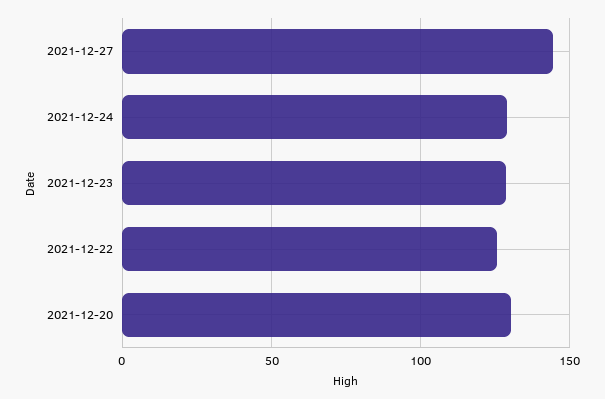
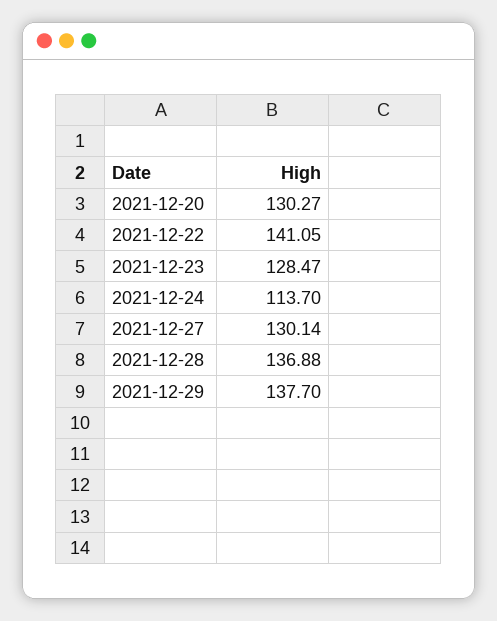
2021-12-27: 145 -> 130.14
2021-12-24: 130 -> 113.7
2021-12-22: 125 -> 141.05
2021-12-28: none -> 136.88
2021-12-29: none -> 137.7

